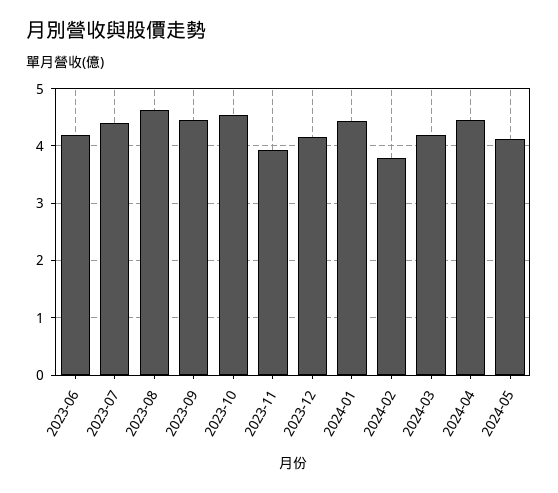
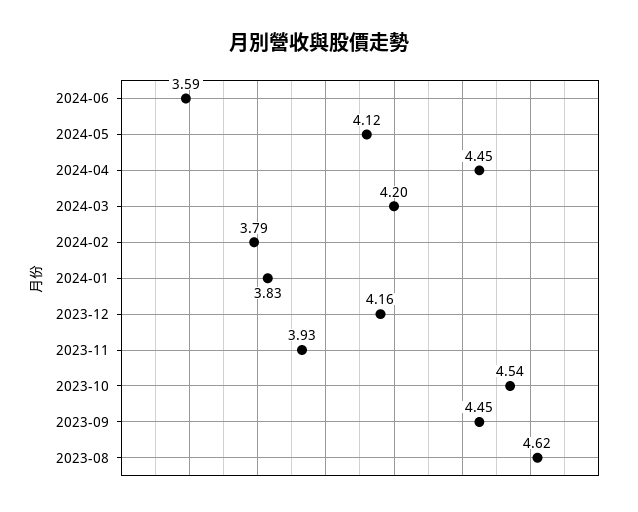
2023-06: 4.2 -> none
2023-07: 4.4 -> none
2024-01: 4.4 -> 3.83
2024-06: none -> 3.59

